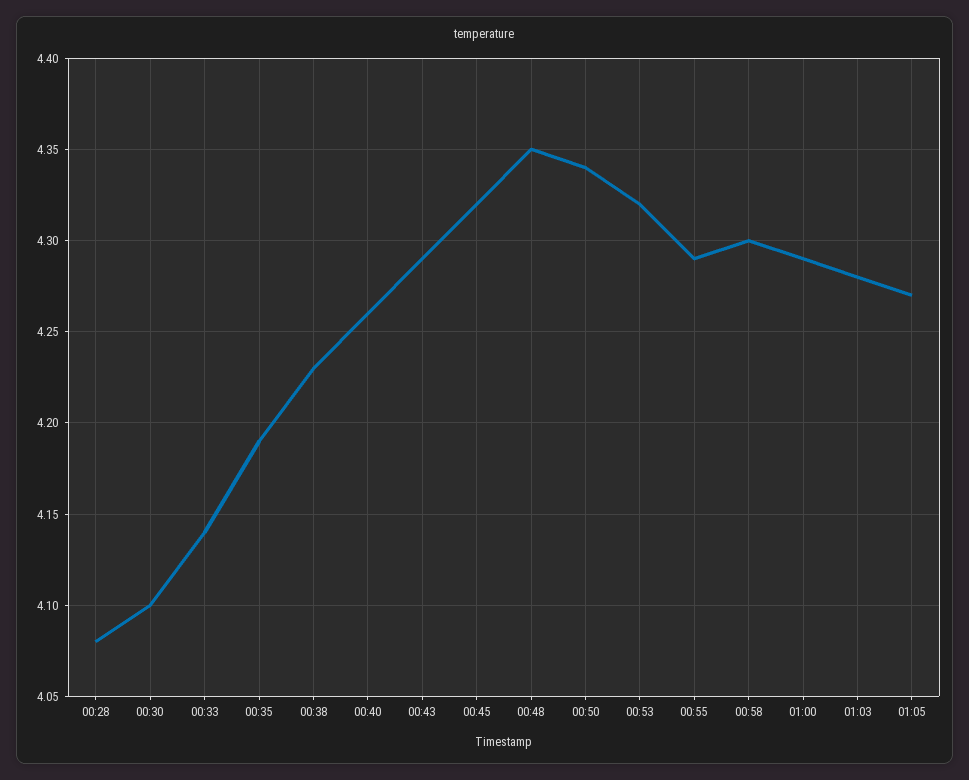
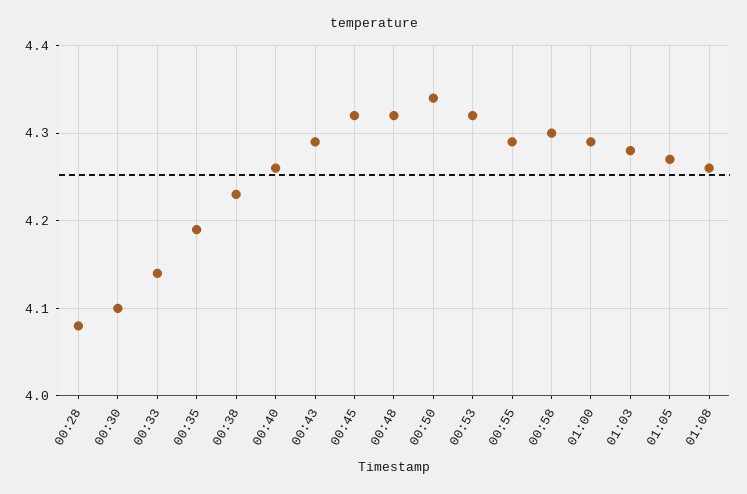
00:48: 4.35 -> 4.32
01:08: none -> 4.26

